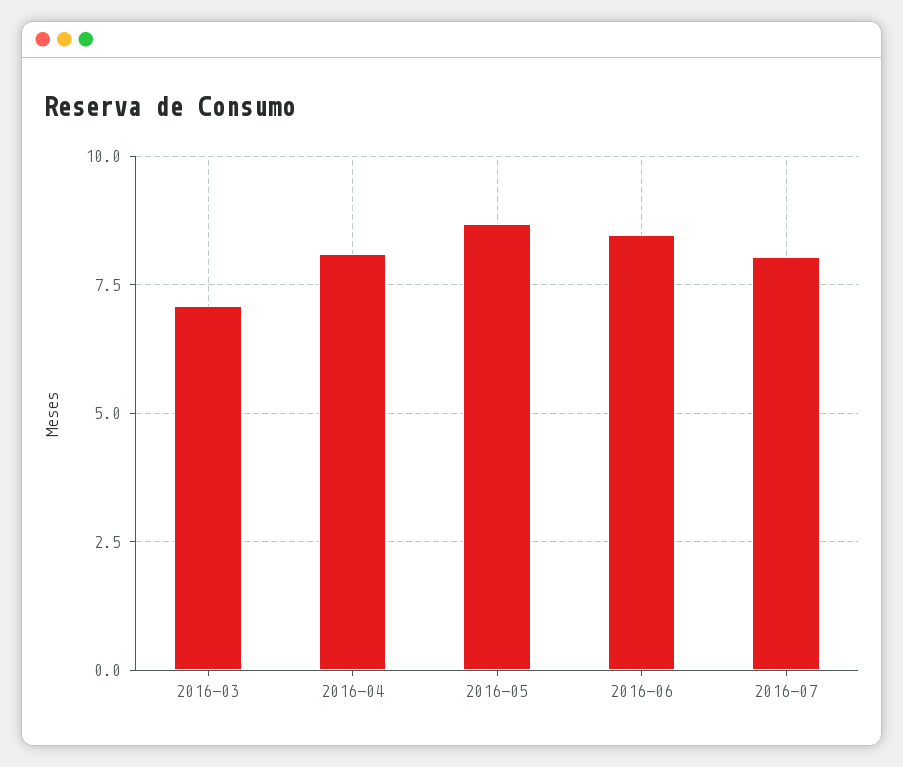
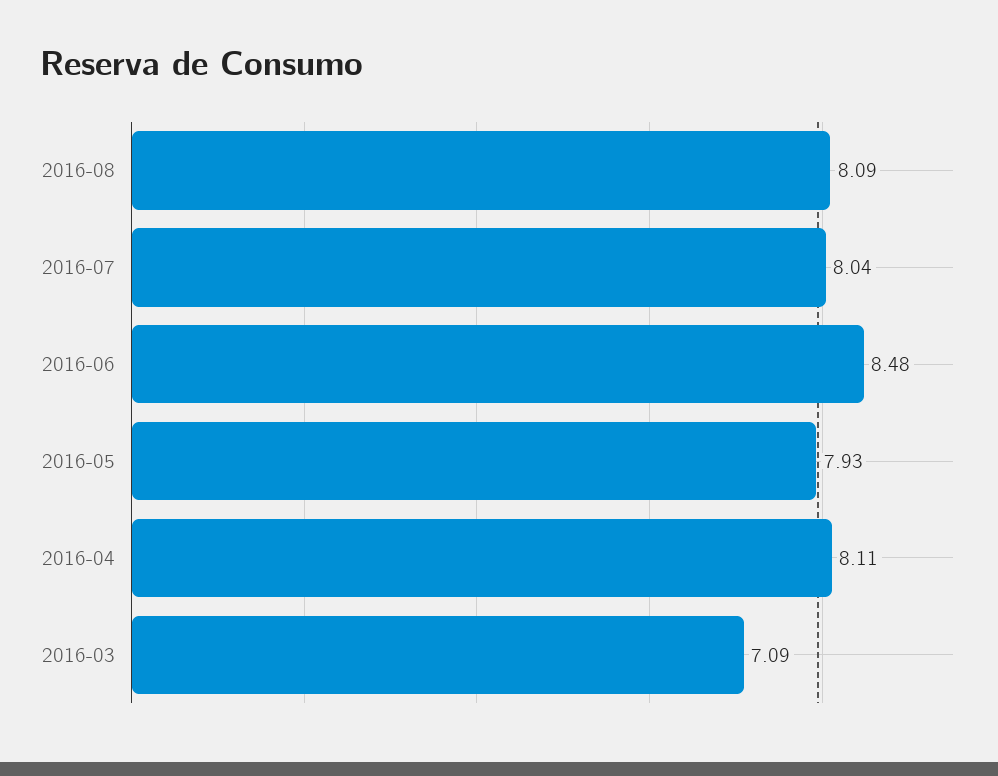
2016-05: 8.75 -> 7.93
2016-08: none -> 8.09

